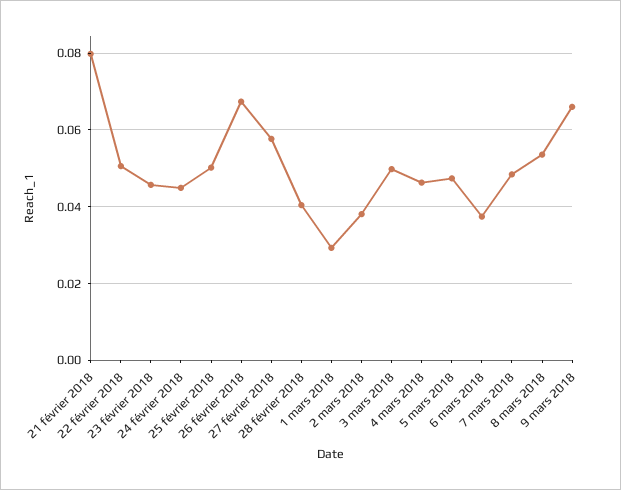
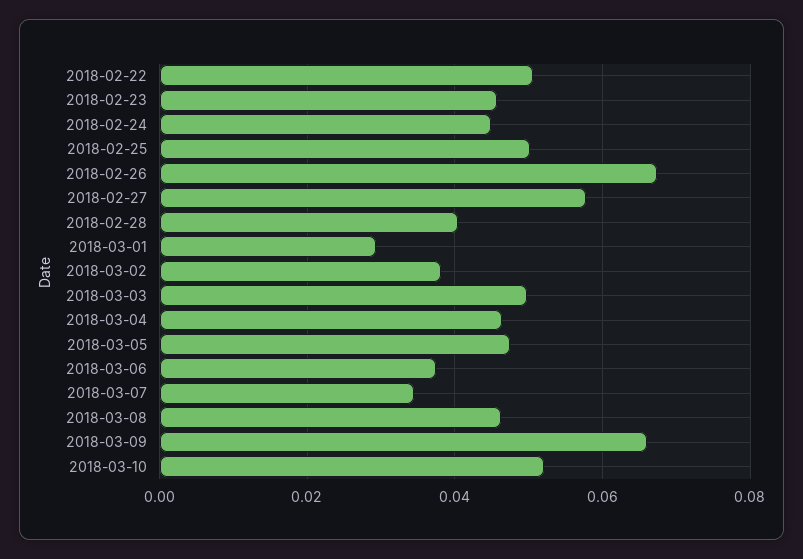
21 février 2018: 0.08 -> none
7 mars 2018: 0.048 -> 0.034
8 mars 2018: 0.054 -> 0.046
2018-03-10: none -> 0.052

